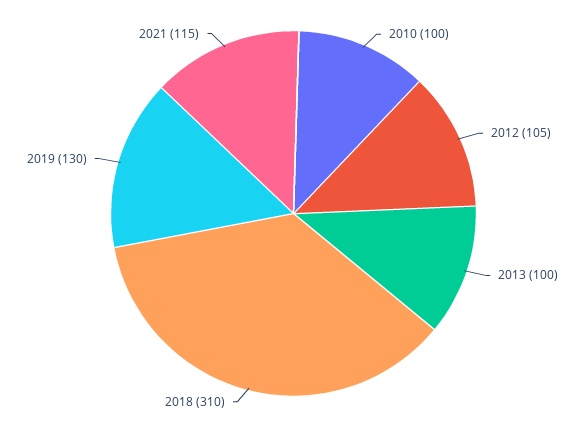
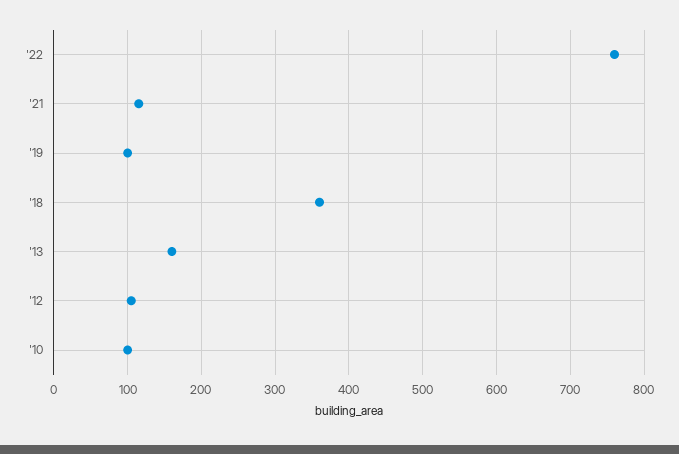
2013: 100 -> 160
2018: 310 -> 360
2019: 130 -> 100
'22: none -> 760

